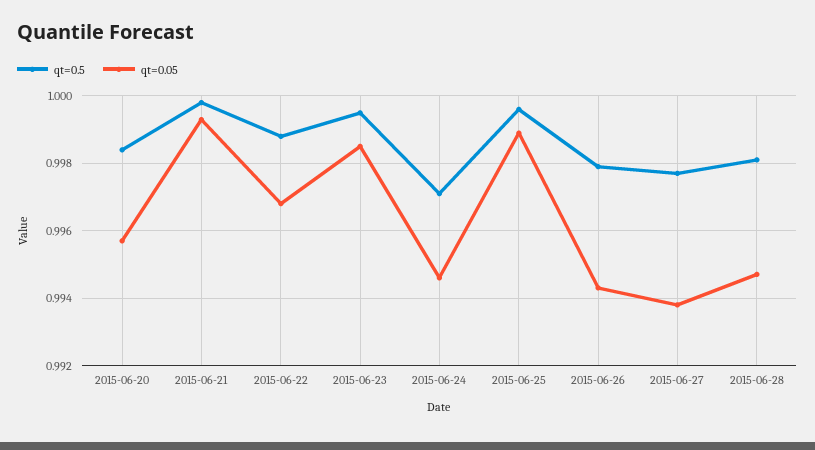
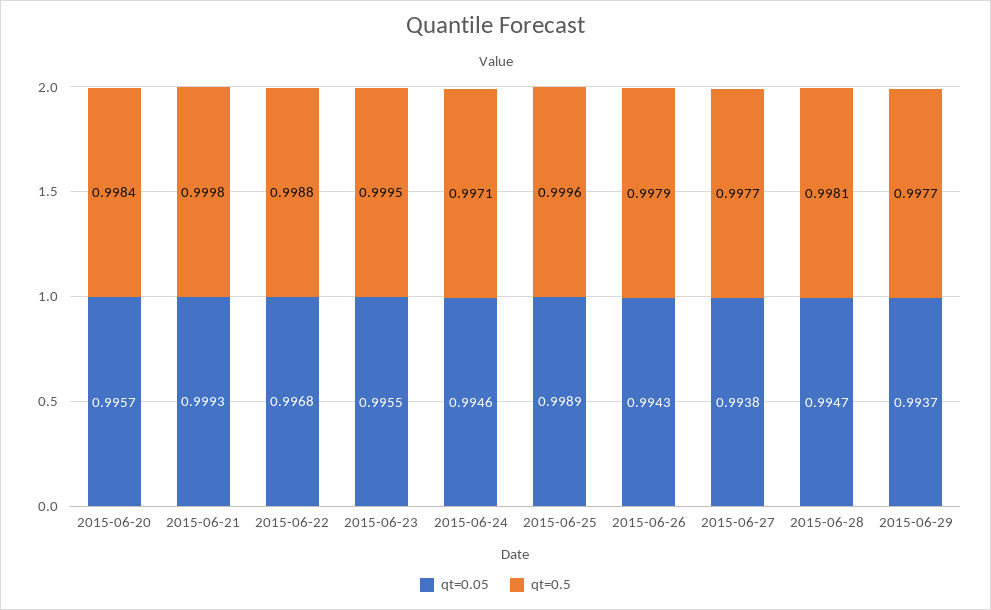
qt=0.05, 2015-06-23: 0.9985 -> 0.9955
qt=0.05, 2015-06-29: none -> 0.9937
qt=0.5, 2015-06-29: none -> 0.9977

